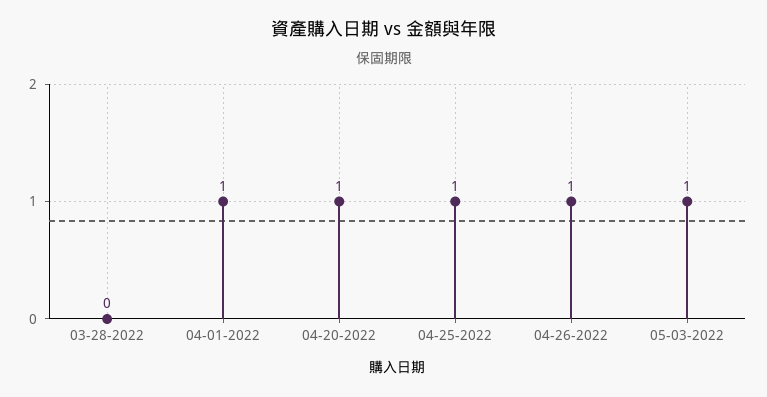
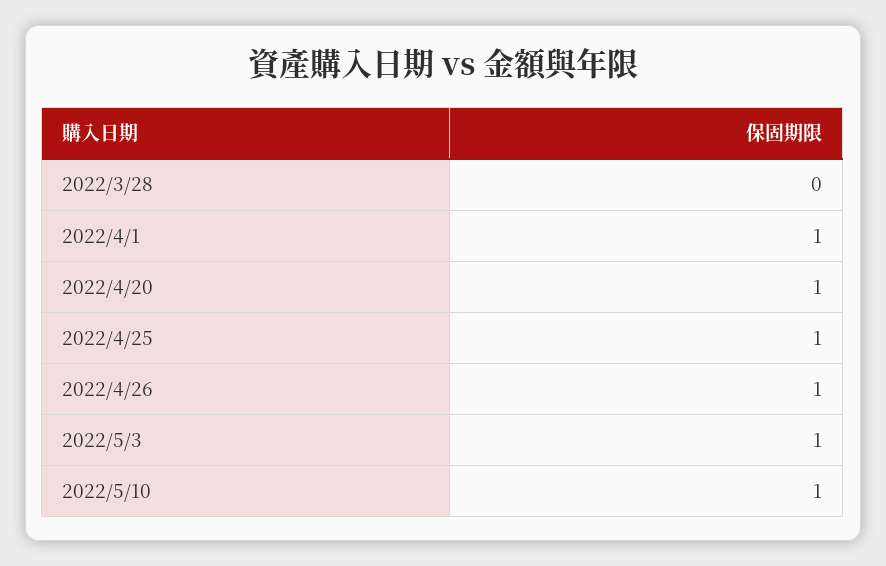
2022/5/10: none -> 1

